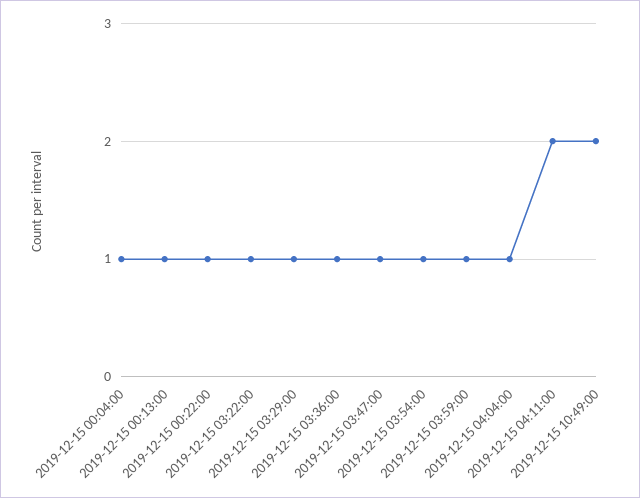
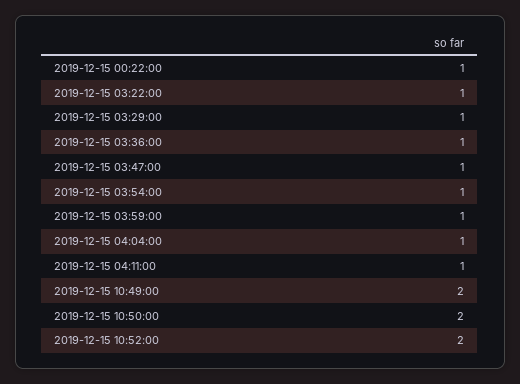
2019-12-15 00:04:00: 1 -> none
2019-12-15 00:13:00: 1 -> none
2019-12-15 04:11:00: 2 -> 1
2019-12-15 10:50:00: none -> 2
2019-12-15 10:52:00: none -> 2

